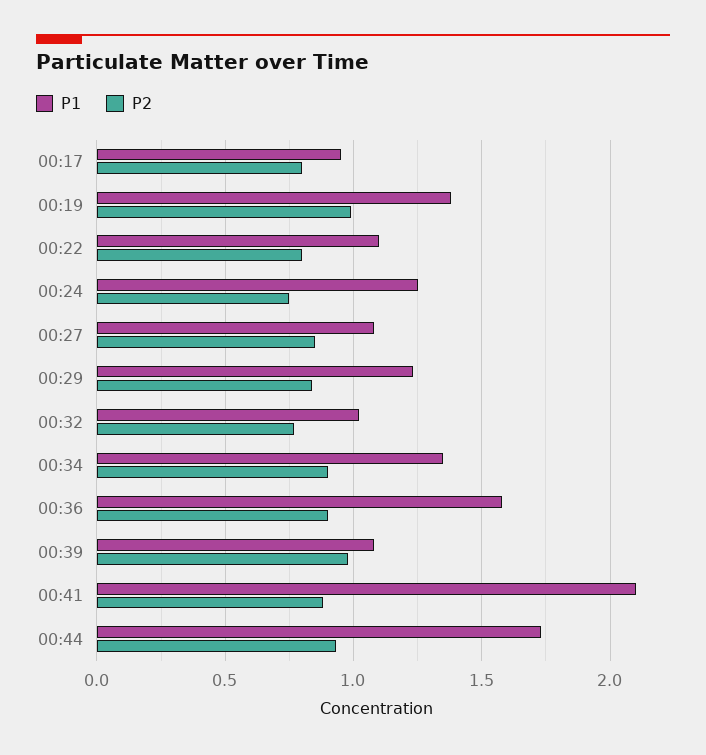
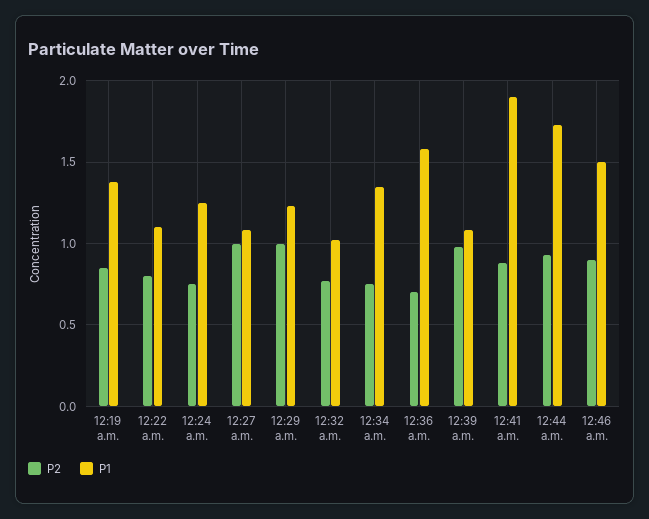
P1, 00:17: 0.95 -> none
P2, 00:17: 0.8 -> none
P2, 00:19: 1 -> 0.85
P2, 00:27: 0.85 -> 1
P2, 00:29: 0.85 -> 1
P2, 00:34: 0.9 -> 0.75
P2, 00:36: 0.9 -> 0.7
P1, 00:41: 2.1 -> 1.9
P2, 12:46 a.m.: none -> 0.9
P1, 12:46 a.m.: none -> 1.5

